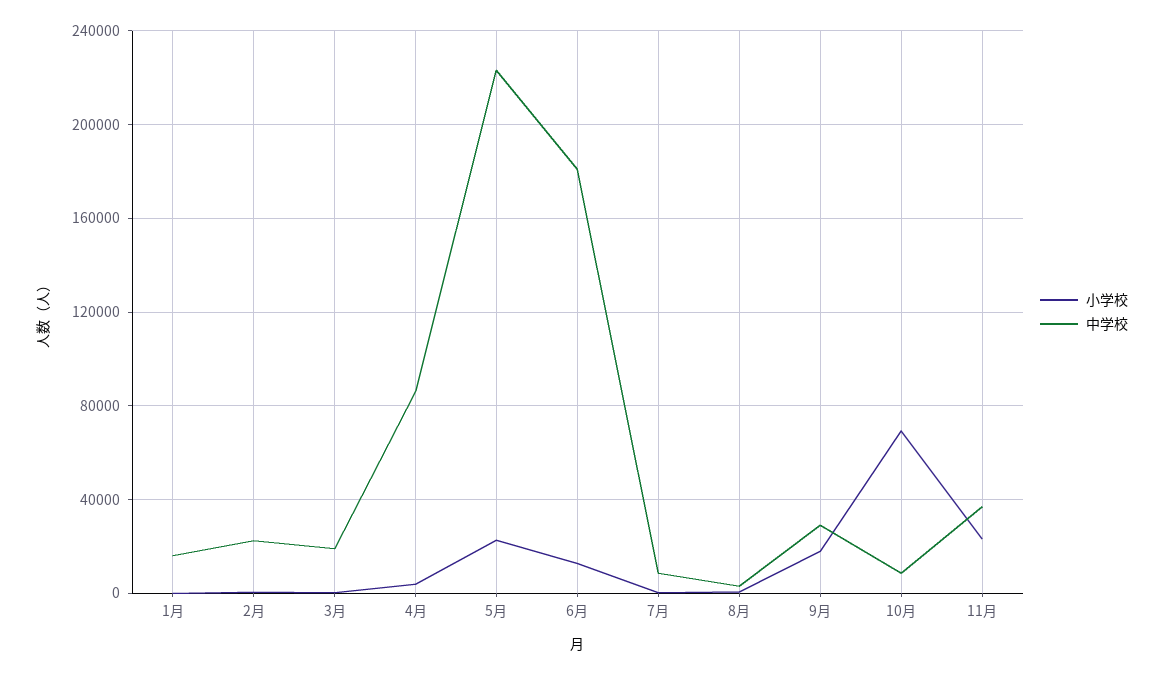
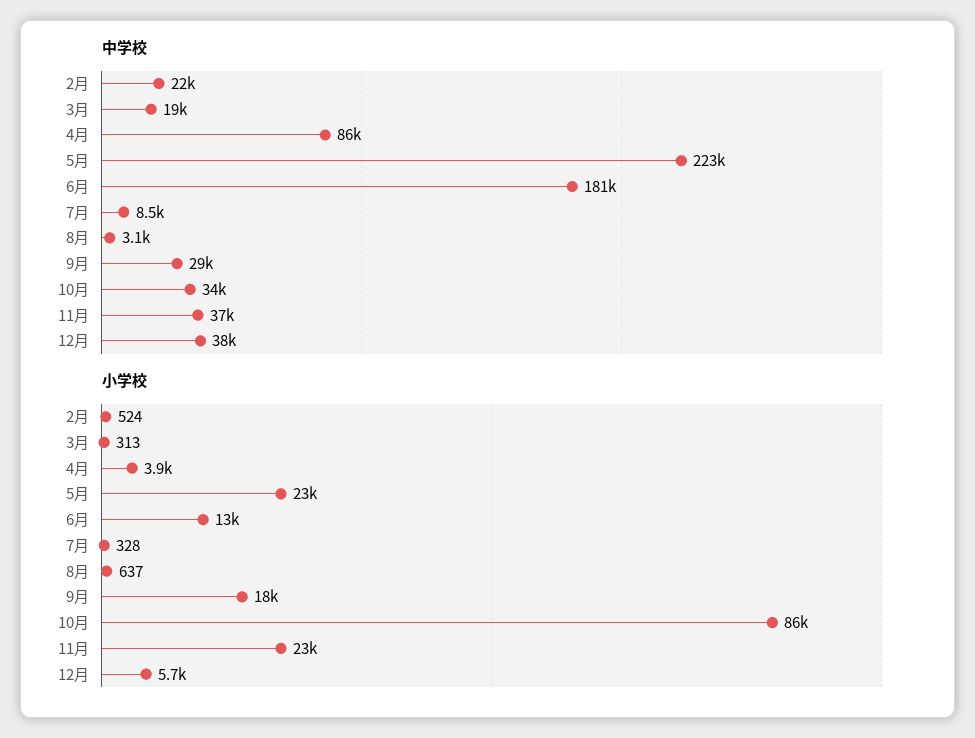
小学校, 1月: 0 -> none
中学校, 1月: 15000 -> none
小学校, 10月: 70000 -> 86000
中学校, 10月: 10000 -> 34000
中学校, 12月: none -> 38000
小学校, 12月: none -> 5700

